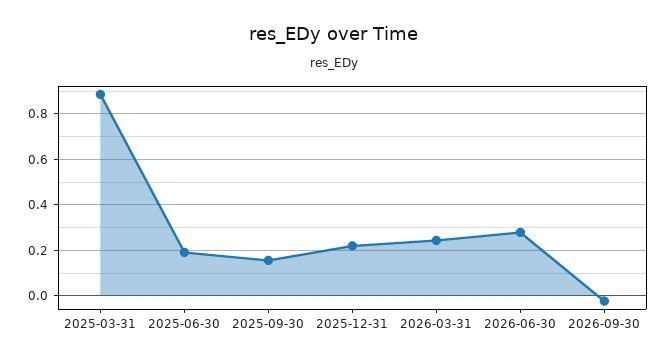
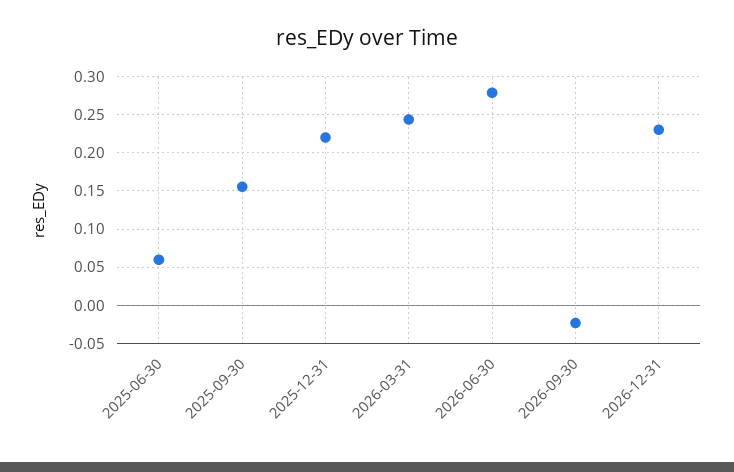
2025-03-31: 0.9 -> none
2025-06-30: 0.2 -> 0.06
2026-12-31: none -> 0.23

